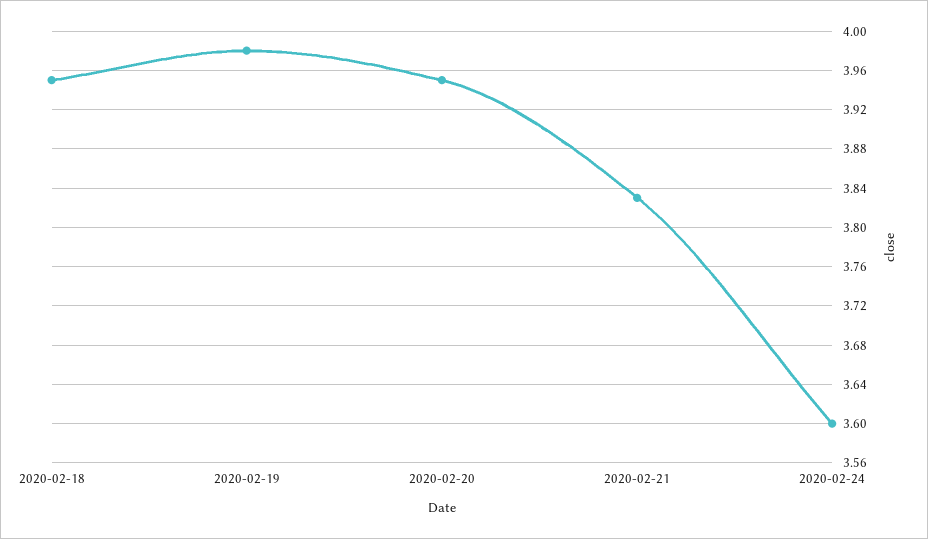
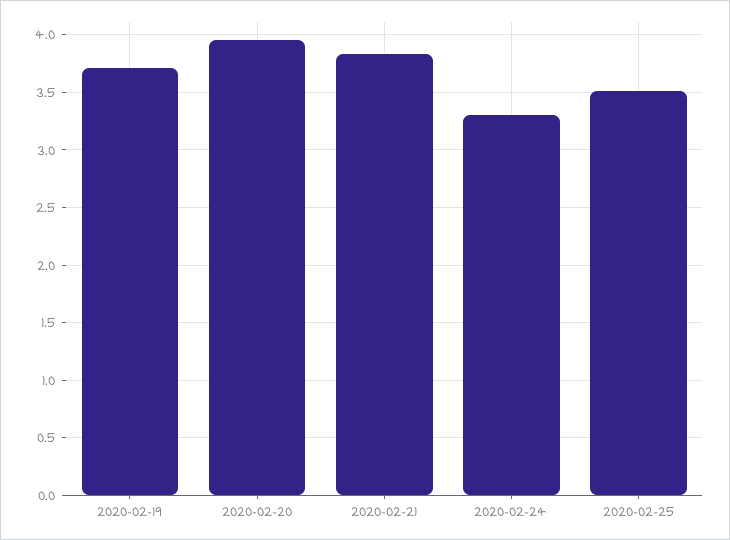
2020-02-18: 3.95 -> none
2020-02-19: 3.98 -> 3.7
2020-02-24: 3.6 -> 3.3
2020-02-25: none -> 3.5

